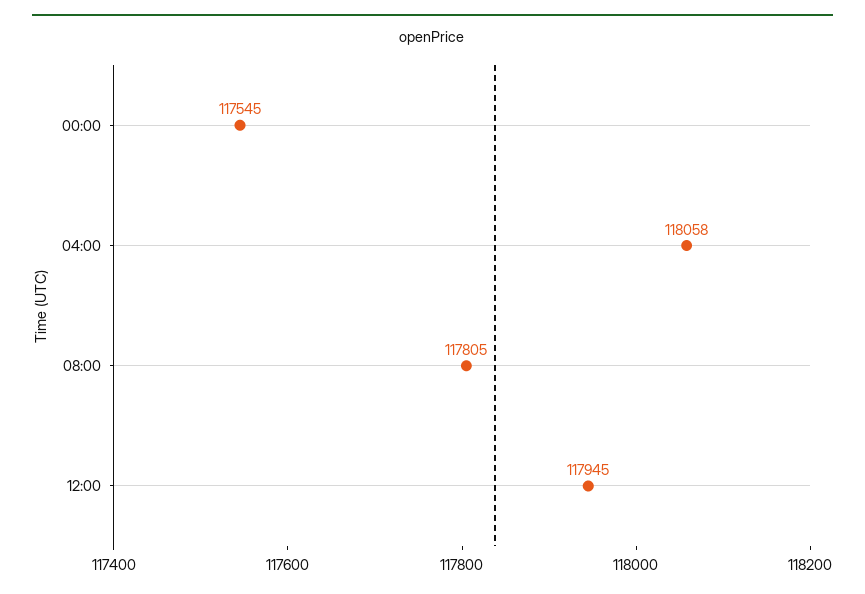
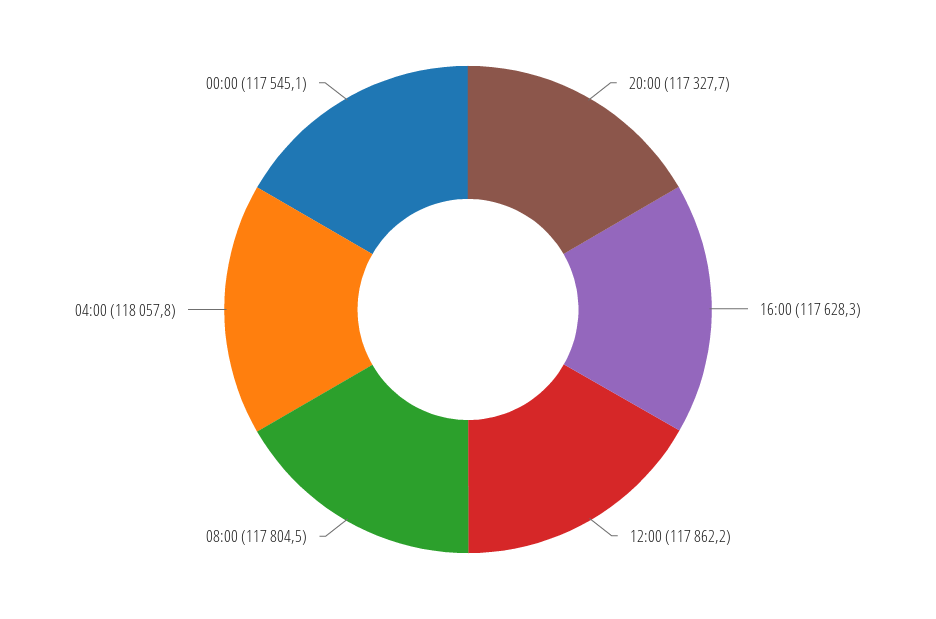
12:00: 117945 -> 117862.2
20:00: none -> 117327.7
16:00: none -> 117628.3

